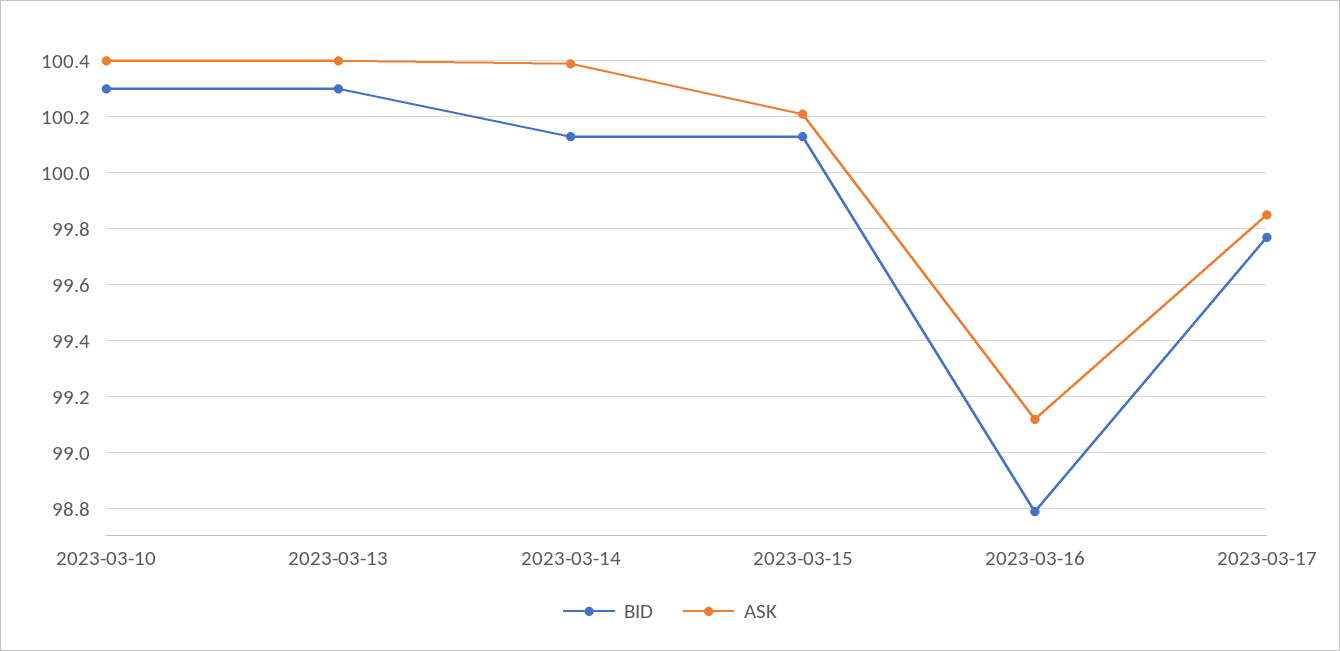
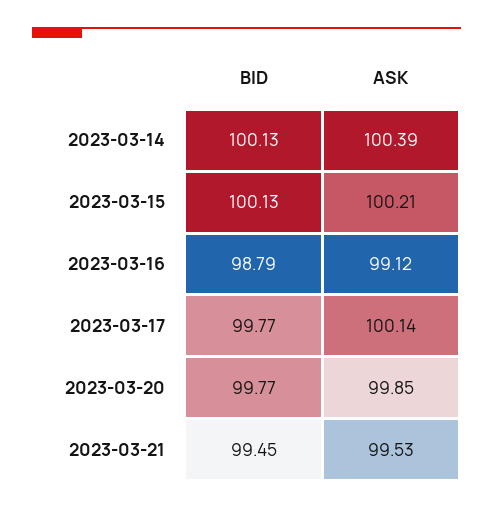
BID, 2023-03-10: 100.3 -> none
ASK, 2023-03-10: 100.4 -> none
BID, 2023-03-13: 100.3 -> none
ASK, 2023-03-13: 100.4 -> none
ASK, 2023-03-17: 99.85 -> 100.14
BID, 2023-03-20: none -> 99.77
ASK, 2023-03-20: none -> 99.85
BID, 2023-03-21: none -> 99.45
ASK, 2023-03-21: none -> 99.53

